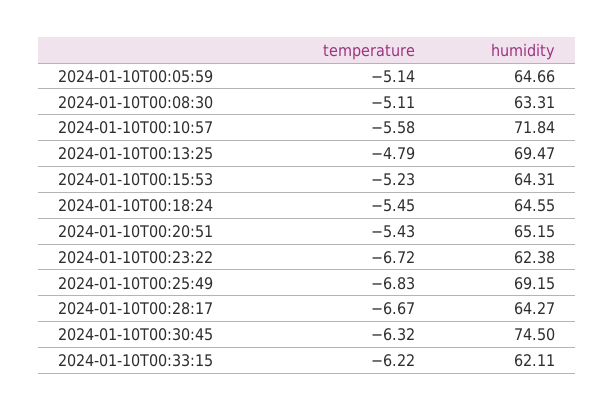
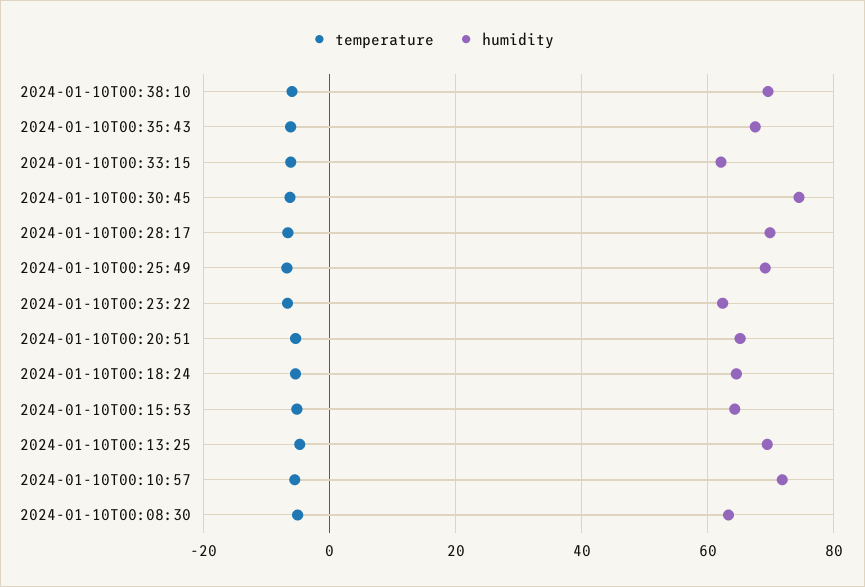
temperature, 2024-01-10T00:05:59: -5.14 -> none
humidity, 2024-01-10T00:05:59: 64.66 -> none
humidity, 2024-01-10T00:28:17: 64.27 -> 70
temperature, 2024-01-10T00:38:10: none -> -6
humidity, 2024-01-10T00:38:10: none -> 70
temperature, 2024-01-10T00:35:43: none -> -6
humidity, 2024-01-10T00:35:43: none -> 68

